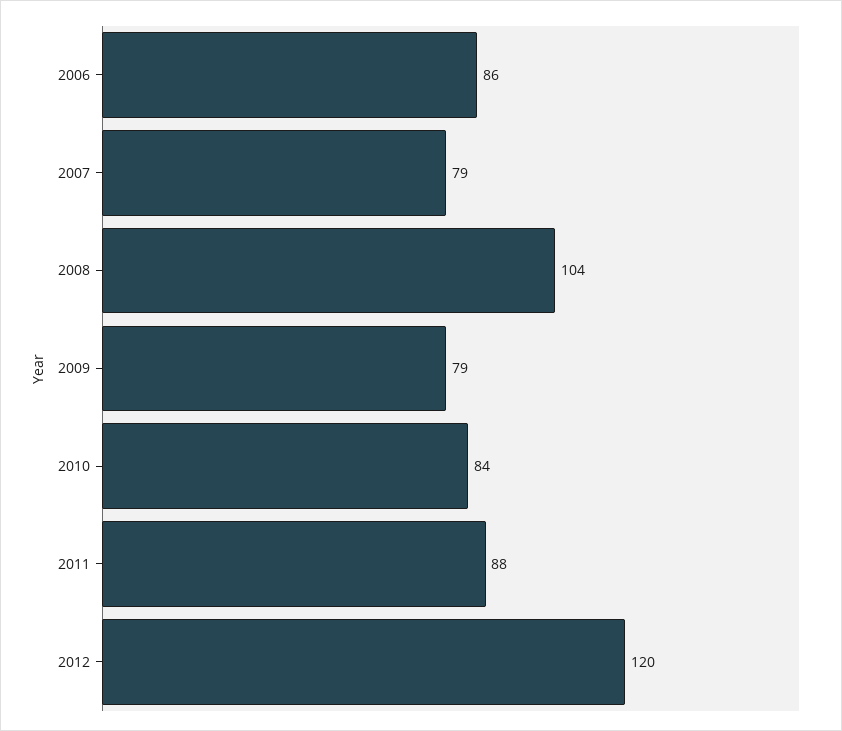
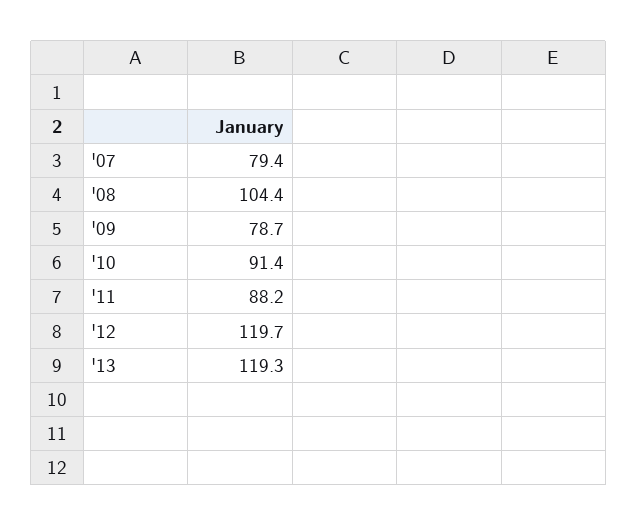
2006: 86 -> none
2010: 84 -> 91.4
'13: none -> 119.3

